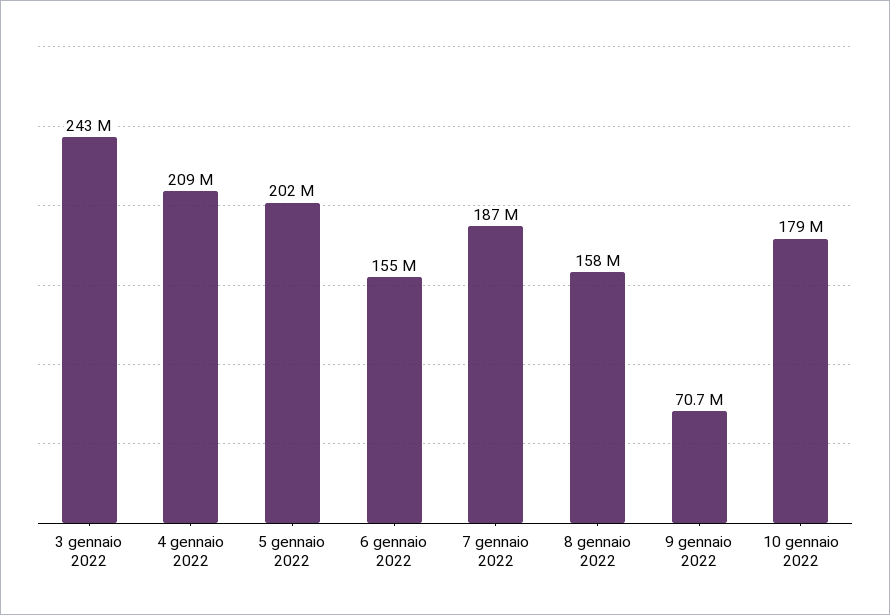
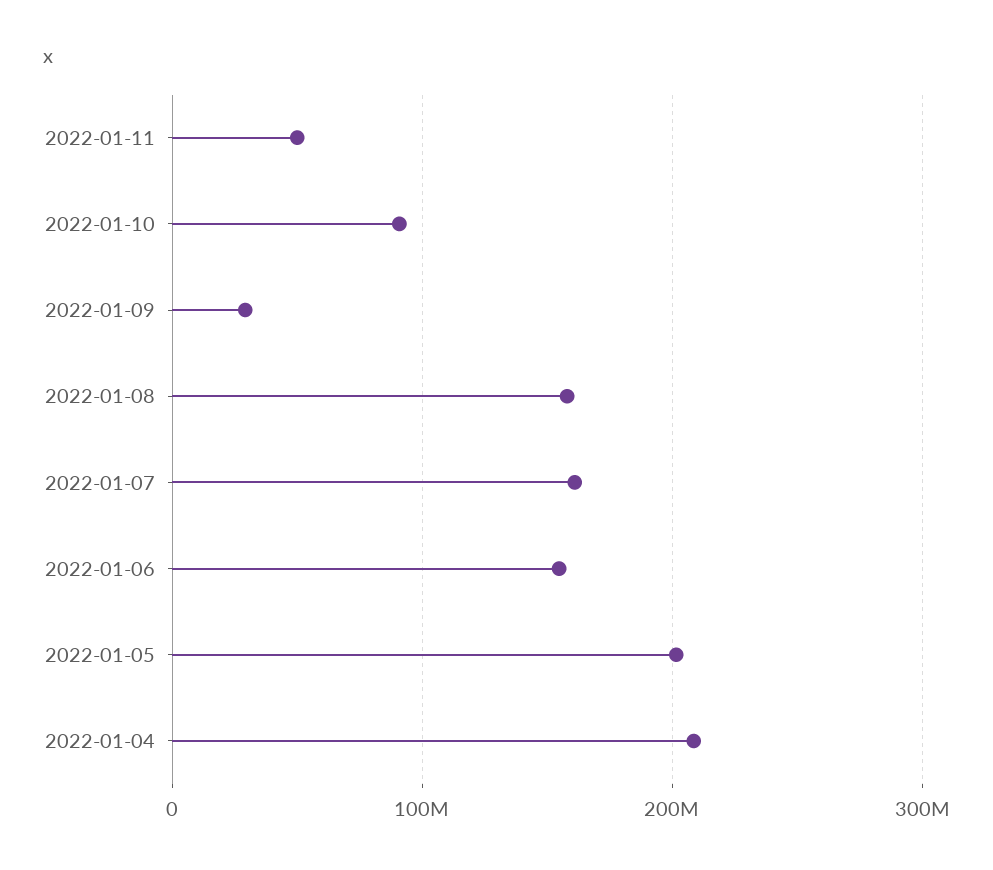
3 gennaio 2022: 243000000 -> none
7 gennaio 2022: 187000000 -> 160000000
9 gennaio 2022: 70700000 -> 30000000
10 gennaio 2022: 179000000 -> 90000000
2022-01-11: none -> 50000000

